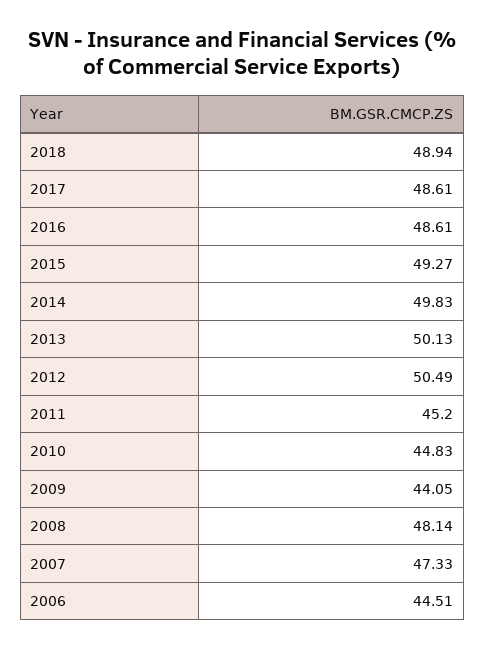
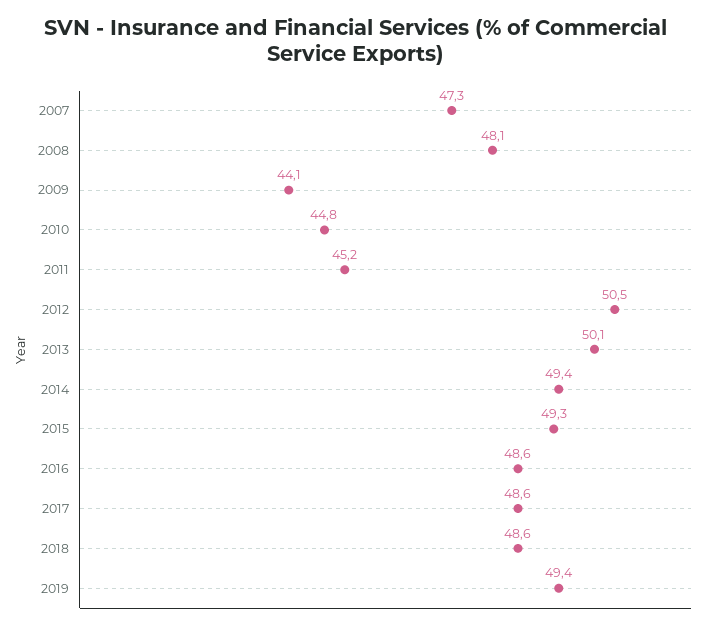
2018: 48.94 -> 48.6
2014: 49.83 -> 49.4
2006: 44.51 -> none
2019: none -> 49.4

